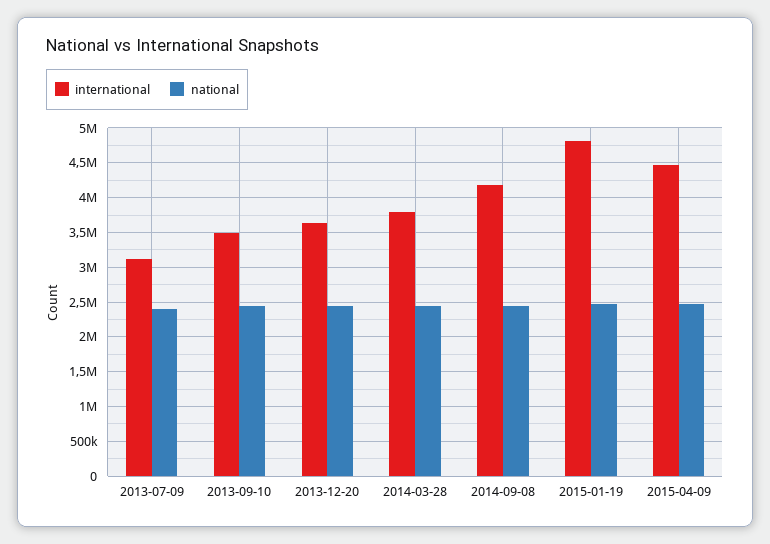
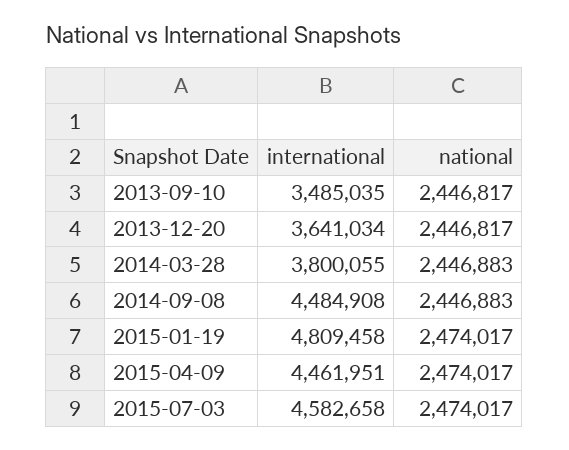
international, 2013-07-09: 3100000 -> none
national, 2013-07-09: 2400000 -> none
international, 2014-09-08: 4200000 -> 4484908
international, 2015-07-03: none -> 4582658
national, 2015-07-03: none -> 2474017

